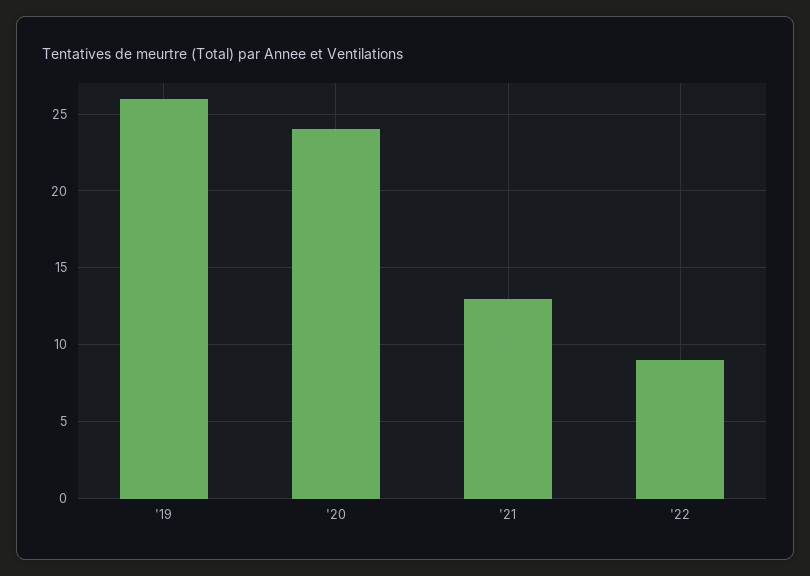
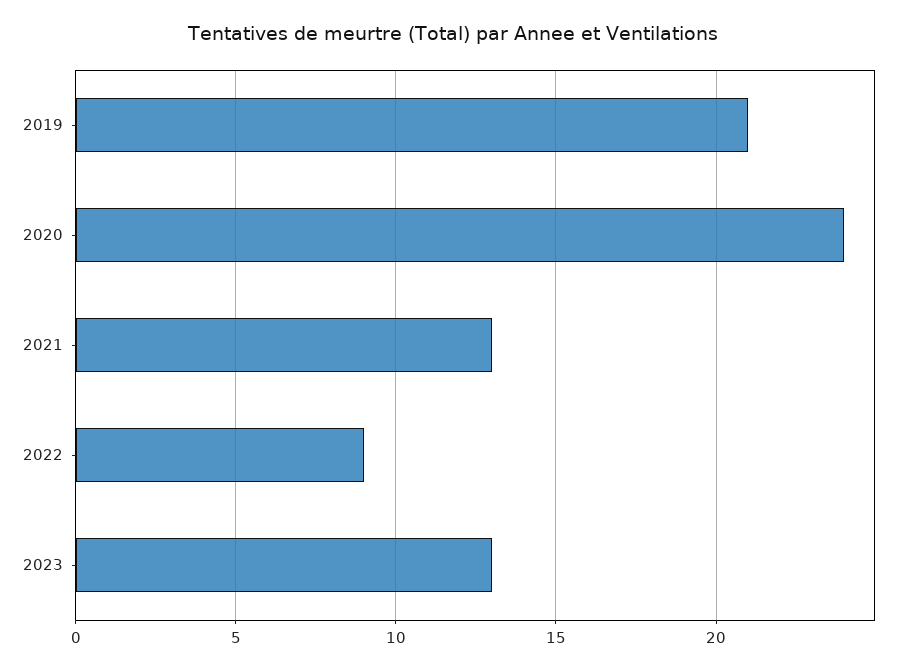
'19: 26 -> 21
2023: none -> 13

